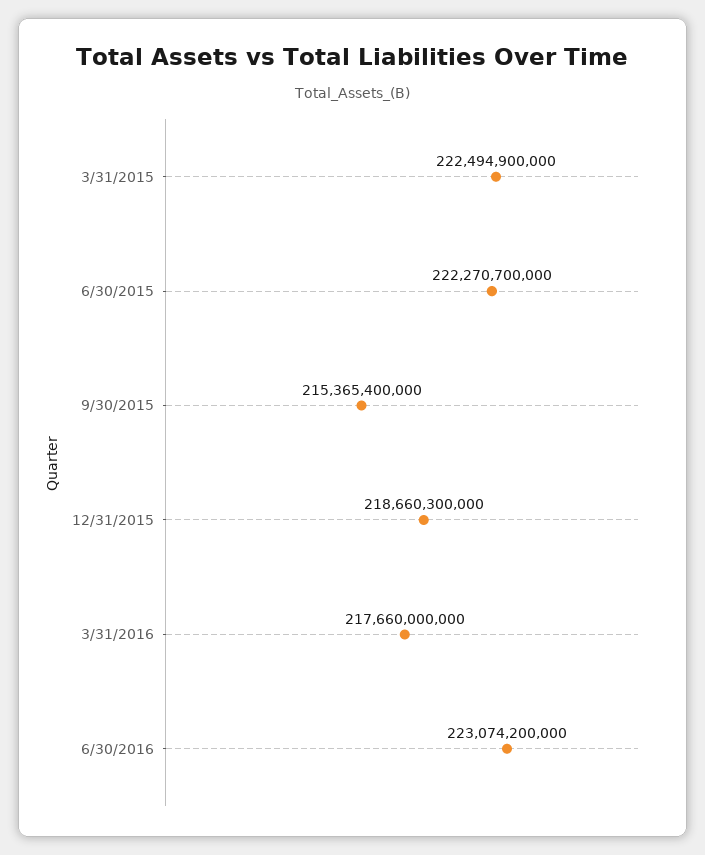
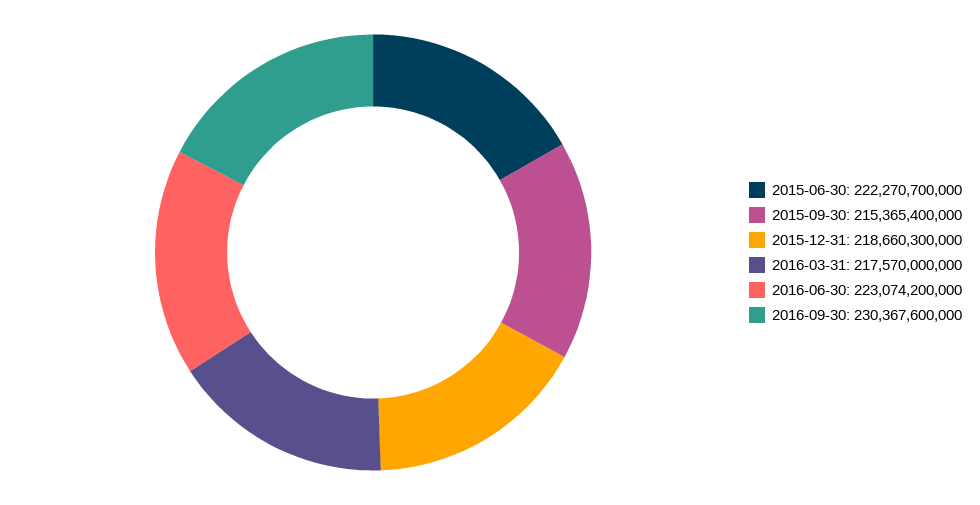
3/31/2015: 222494900000 -> none
3/31/2016: 217660000000 -> 217570000000
2016-09-30: none -> 230367600000

